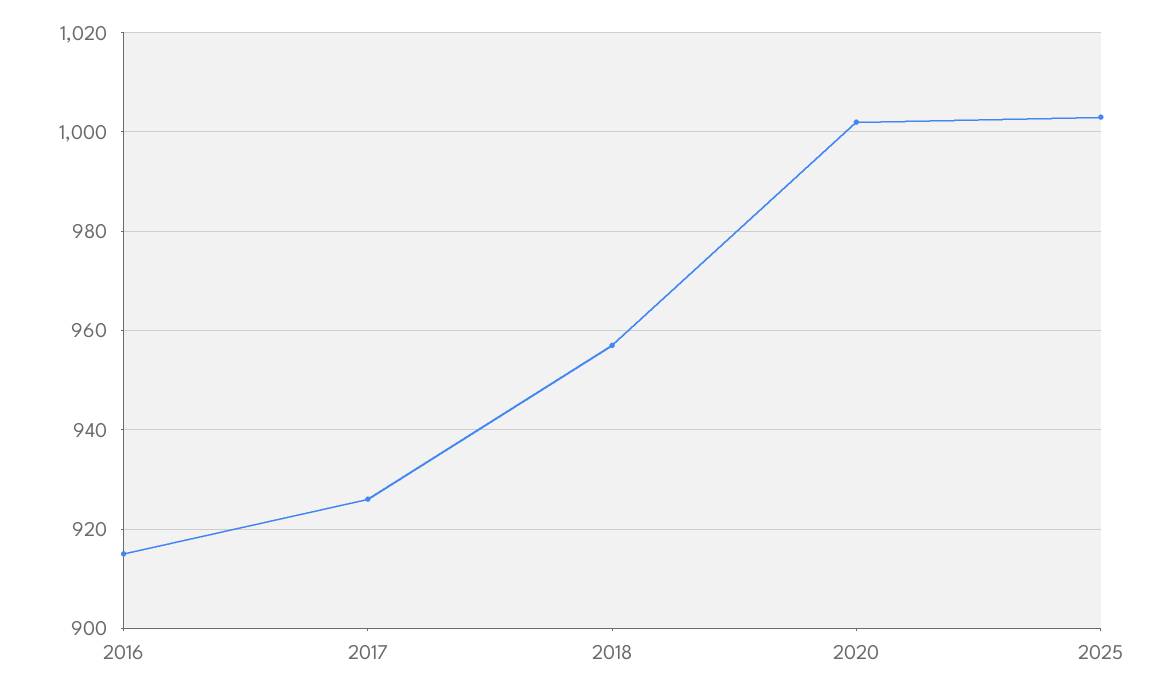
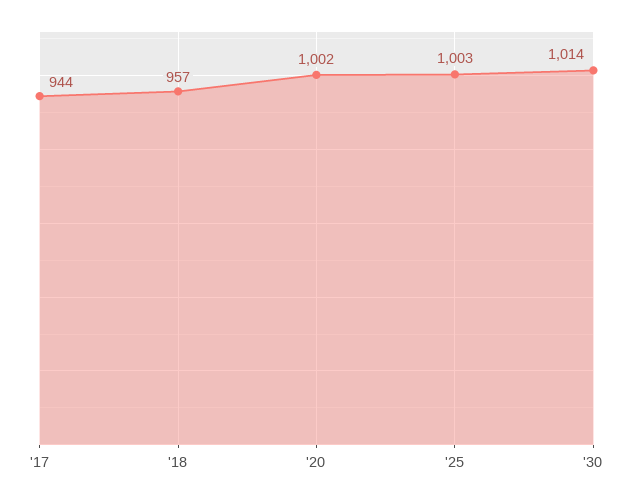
2016: 915 -> none
2017: 925 -> 944
'30: none -> 1014

